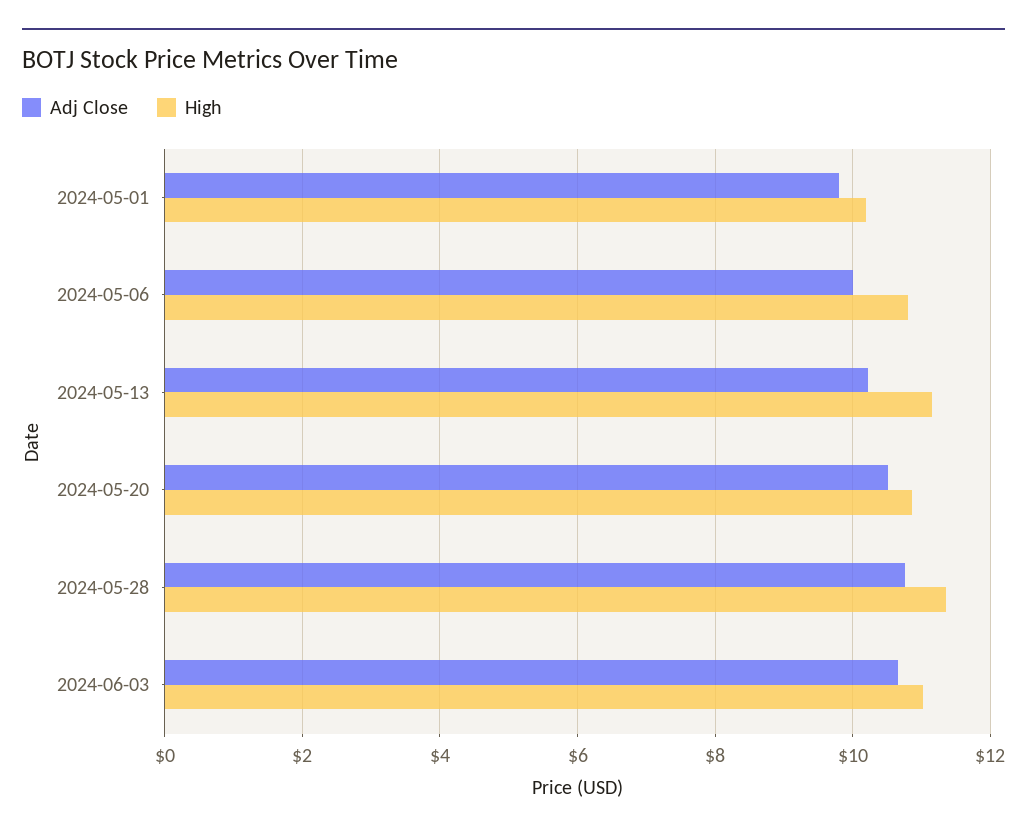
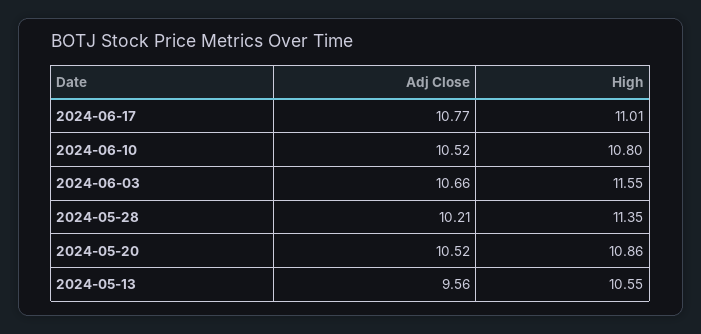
Adj Close, 2024-05-01: 9.8 -> none
High, 2024-05-01: 10.2 -> none
Adj Close, 2024-05-06: 10 -> none
High, 2024-05-06: 10.8 -> none
Adj Close, 2024-05-13: 10.2 -> 9.56
High, 2024-05-13: 11.2 -> 10.55
Adj Close, 2024-05-28: 10.8 -> 10.21
High, 2024-06-03: 11 -> 11.55
Adj Close, 2024-06-17: none -> 10.77
High, 2024-06-17: none -> 11.01
Adj Close, 2024-06-10: none -> 10.52
High, 2024-06-10: none -> 10.8

